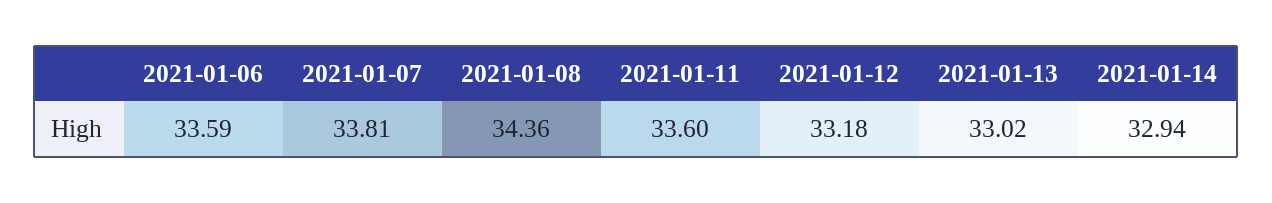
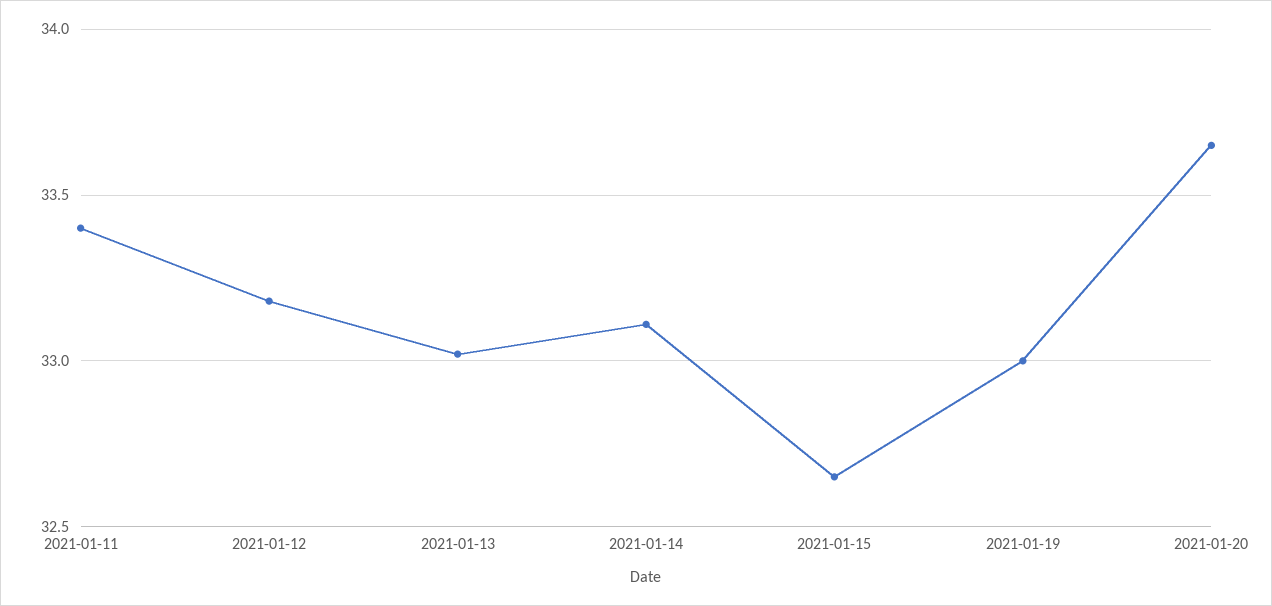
2021-01-06: 33.59 -> none
2021-01-07: 33.81 -> none
2021-01-08: 34.36 -> none
2021-01-11: 33.6 -> 33.4
2021-01-14: 32.94 -> 33.1
2021-01-15: none -> 32.65
2021-01-19: none -> 33
2021-01-20: none -> 33.65

